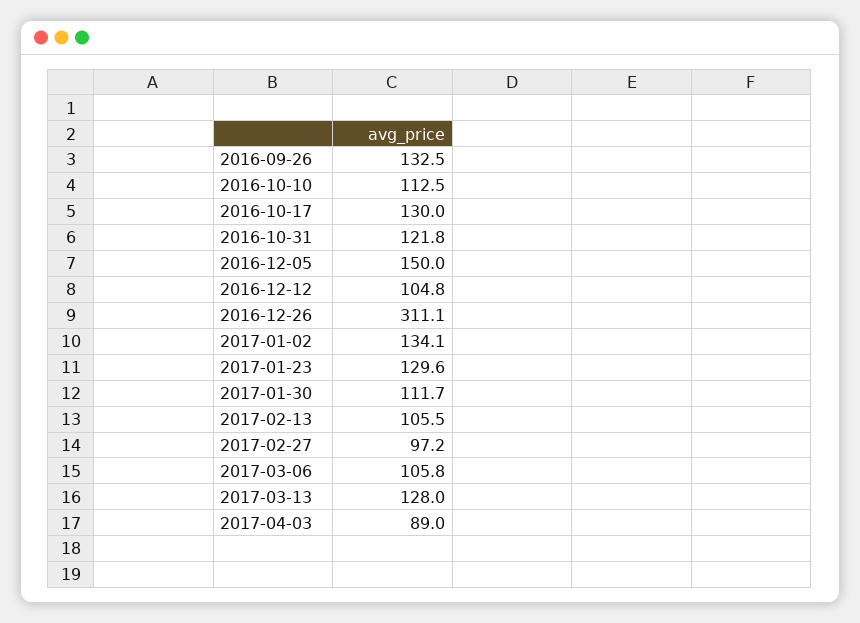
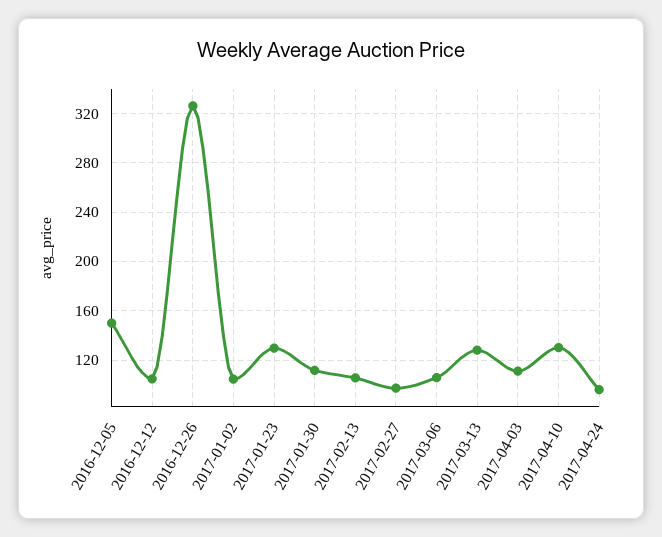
2016-09-26: 132.5 -> none
2016-10-10: 112.5 -> none
2016-10-17: 130 -> none
2016-10-31: 121.8 -> none
2016-12-26: 311.1 -> 325
2017-01-02: 134.1 -> 105
2017-04-03: 89 -> 110
2017-04-10: none -> 130
2017-04-24: none -> 95

